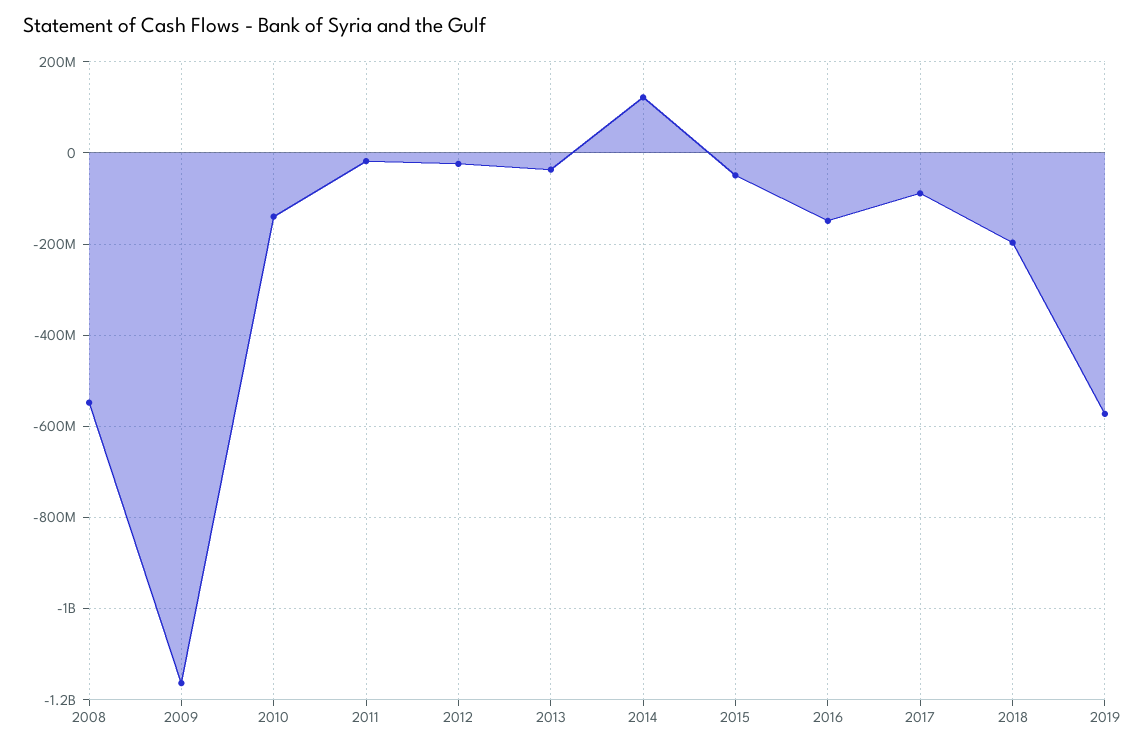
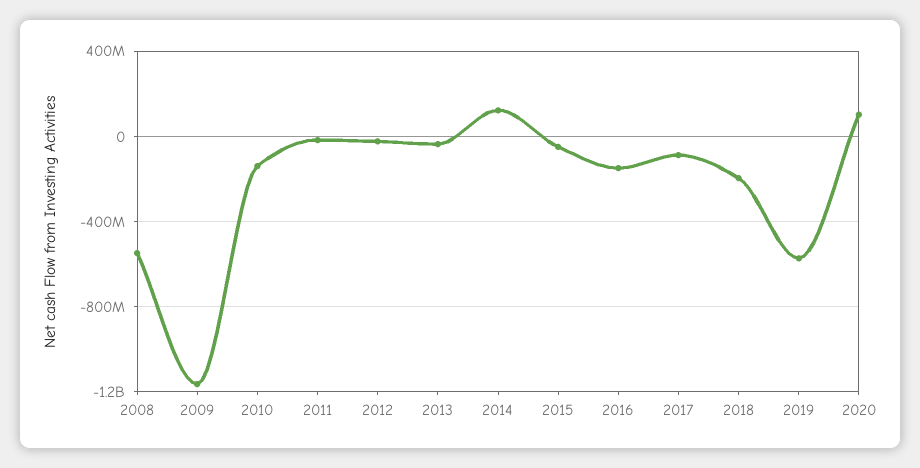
2020: none -> 100000000

